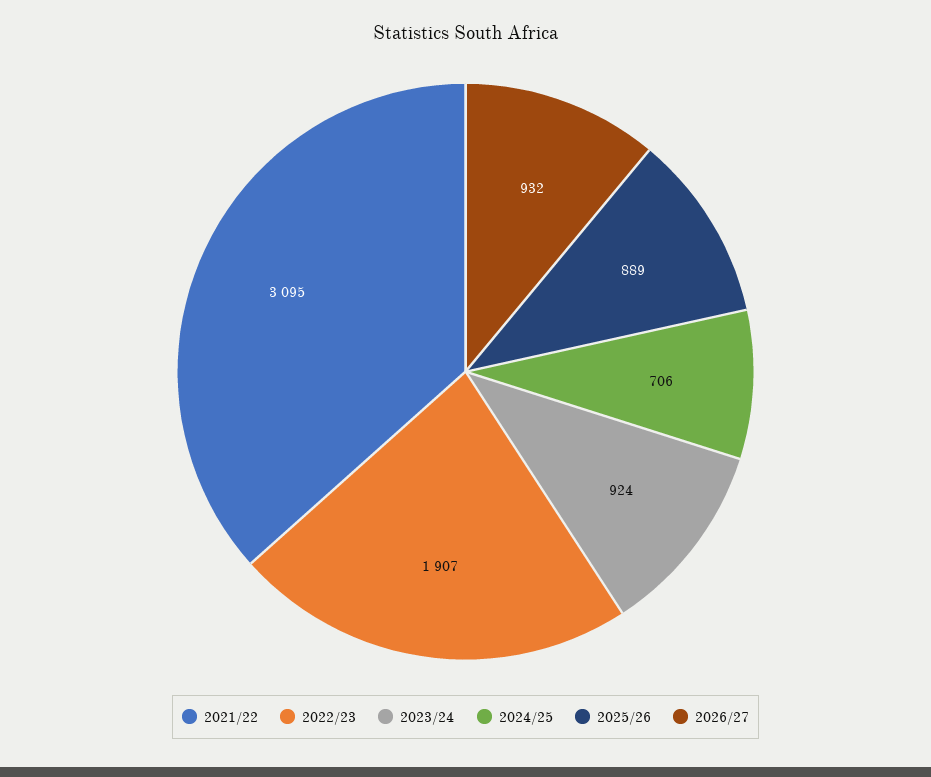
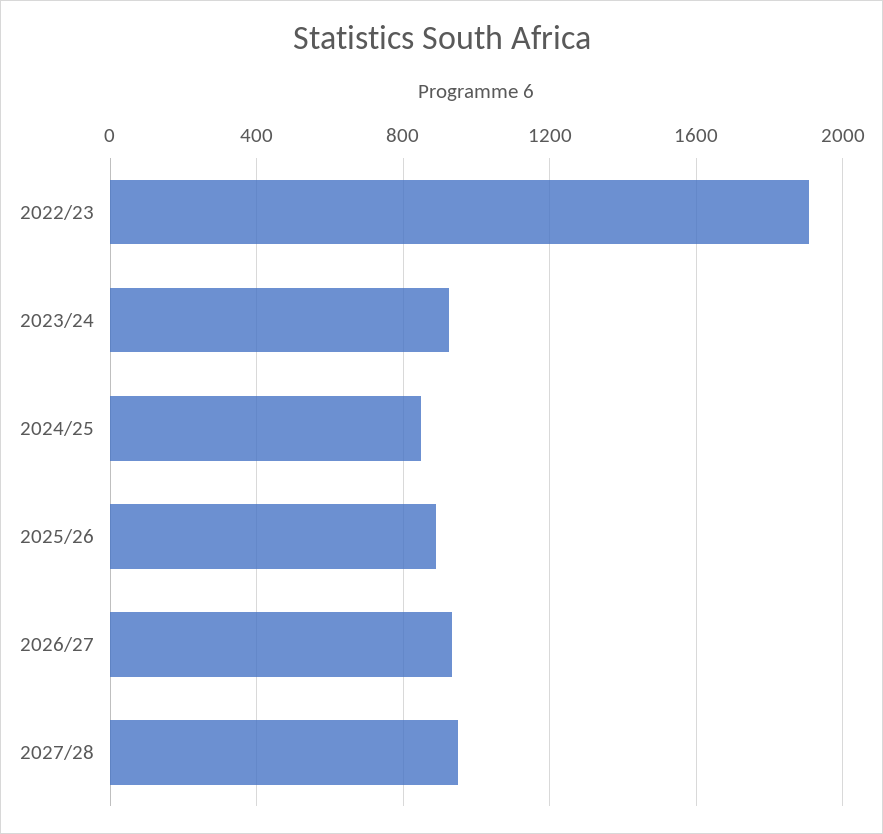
2021/22: 3095 -> none
2024/25: 706 -> 850
2027/28: none -> 950

